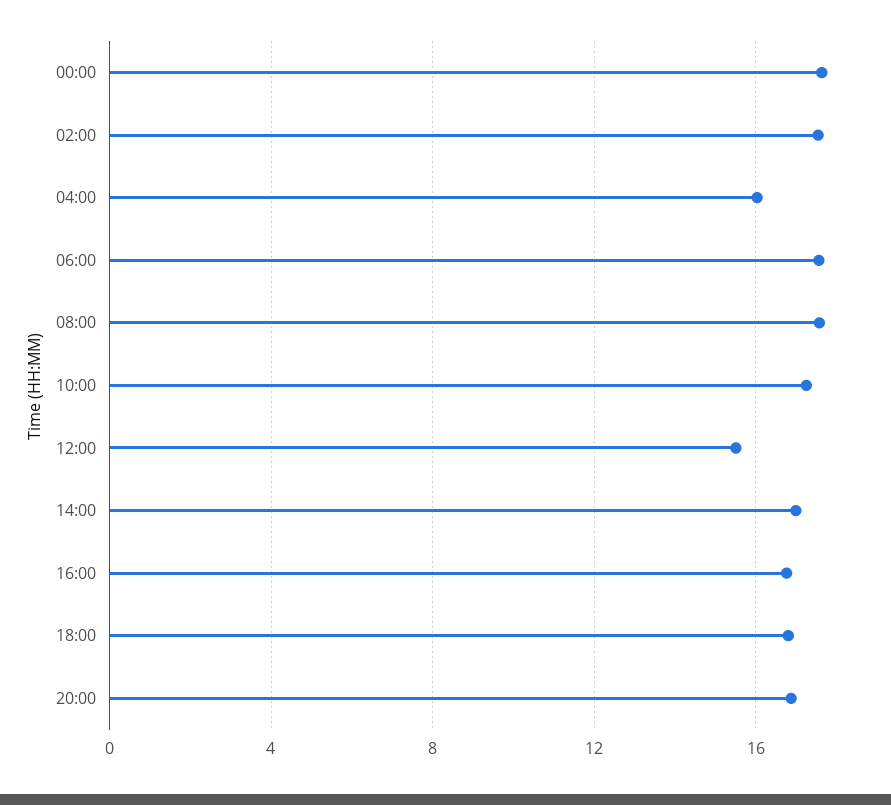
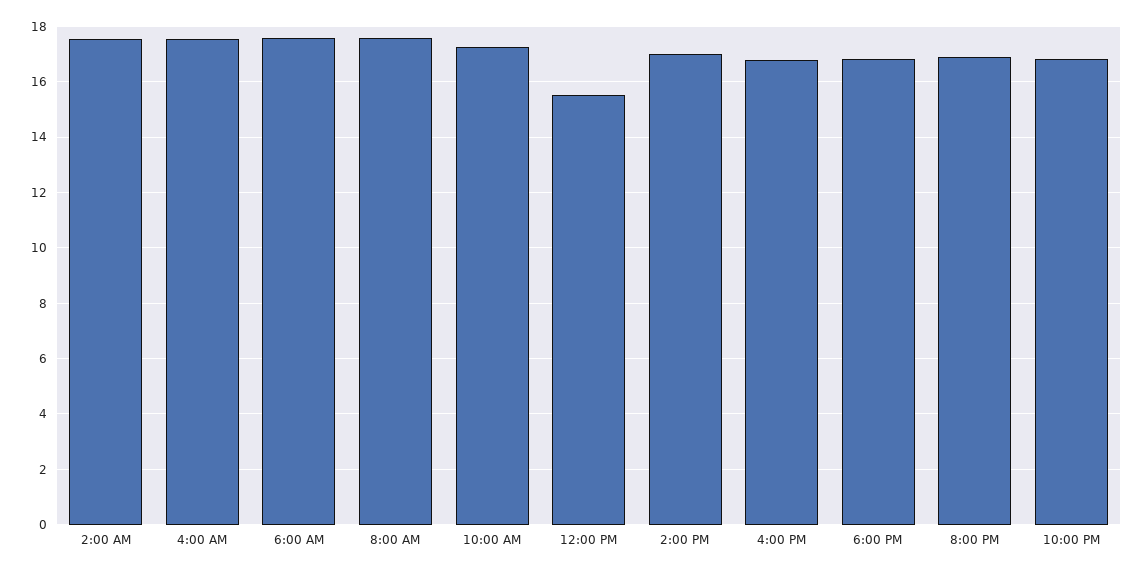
00:00: 17.5 -> none
04:00: 16 -> 17.5
10:00 PM: none -> 16.75

